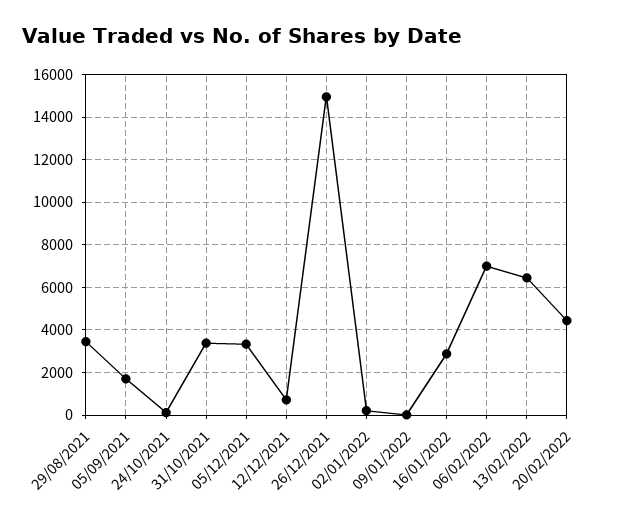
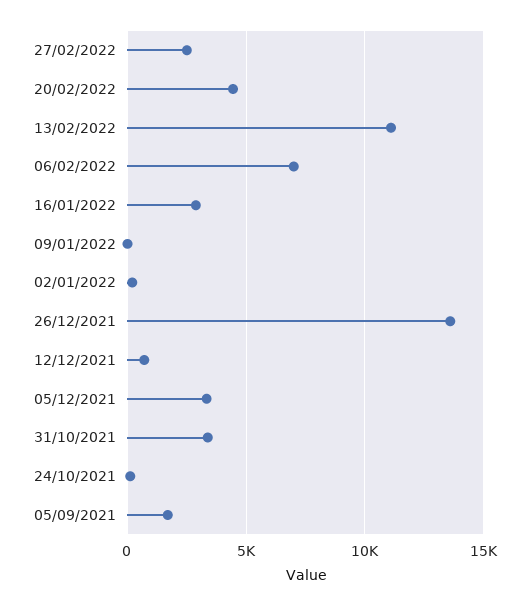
29/08/2021: 3500 -> none
26/12/2021: 15000 -> 13500
13/02/2022: 6500 -> 11000
27/02/2022: none -> 2500

